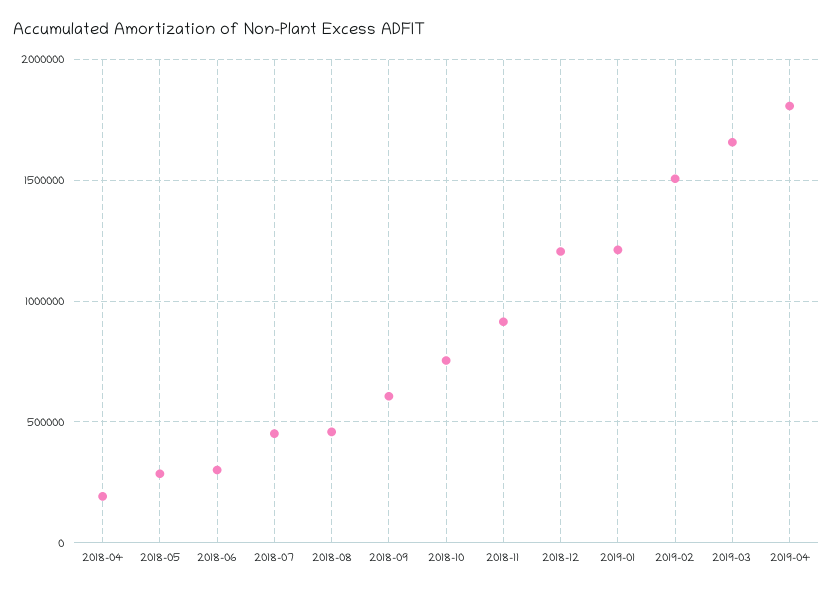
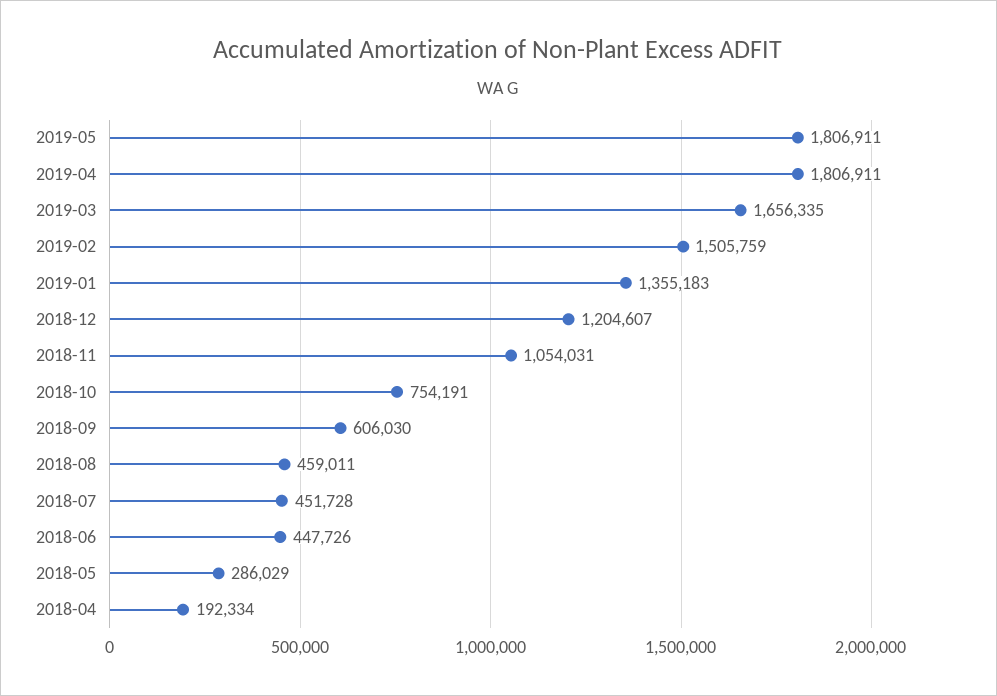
2018-06: 300000 -> 447726
2018-11: 900000 -> 1054031
2019-01: 1200000 -> 1355183
2019-05: none -> 1806911

